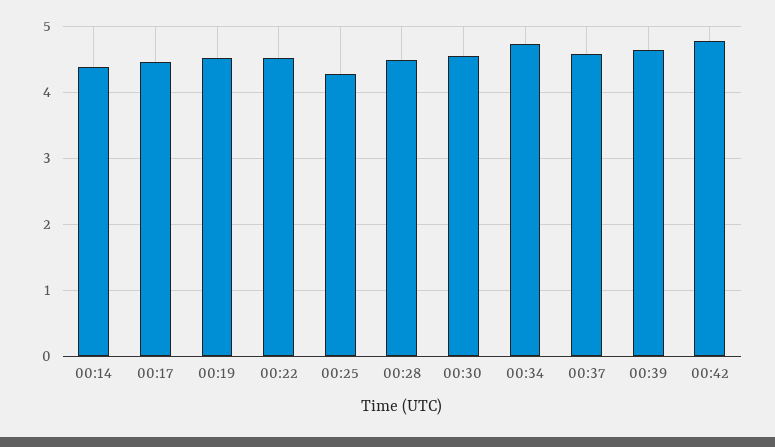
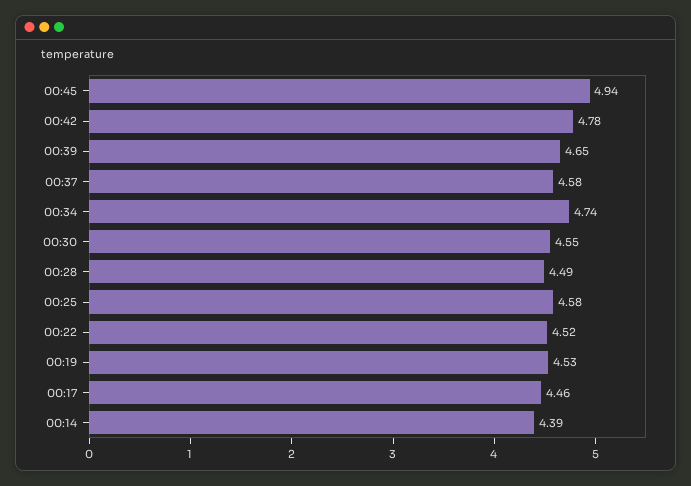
00:25: 4.3 -> 4.58
00:45: none -> 4.94

